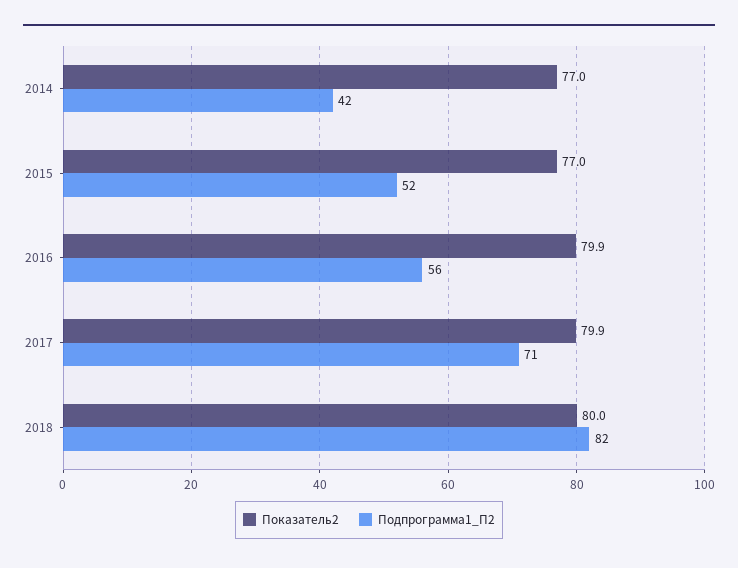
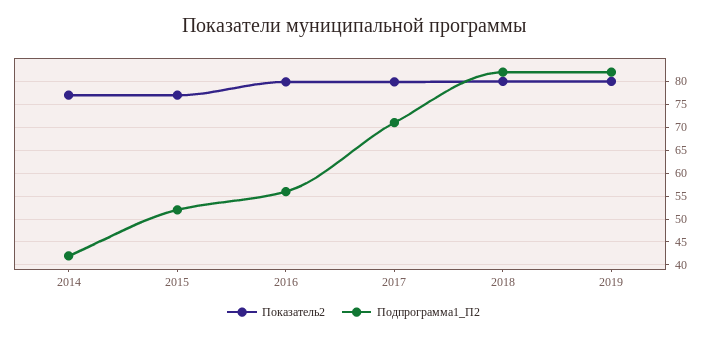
Показатель2, 2019: none -> 80
Подпрограмма1_П2, 2019: none -> 82.5

